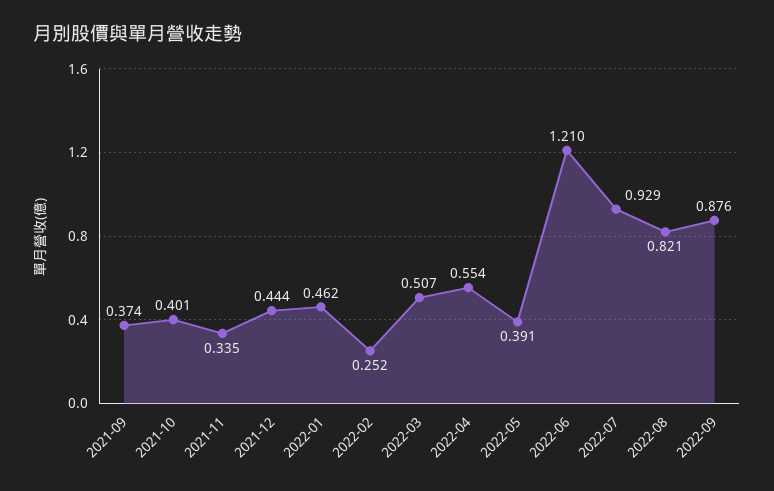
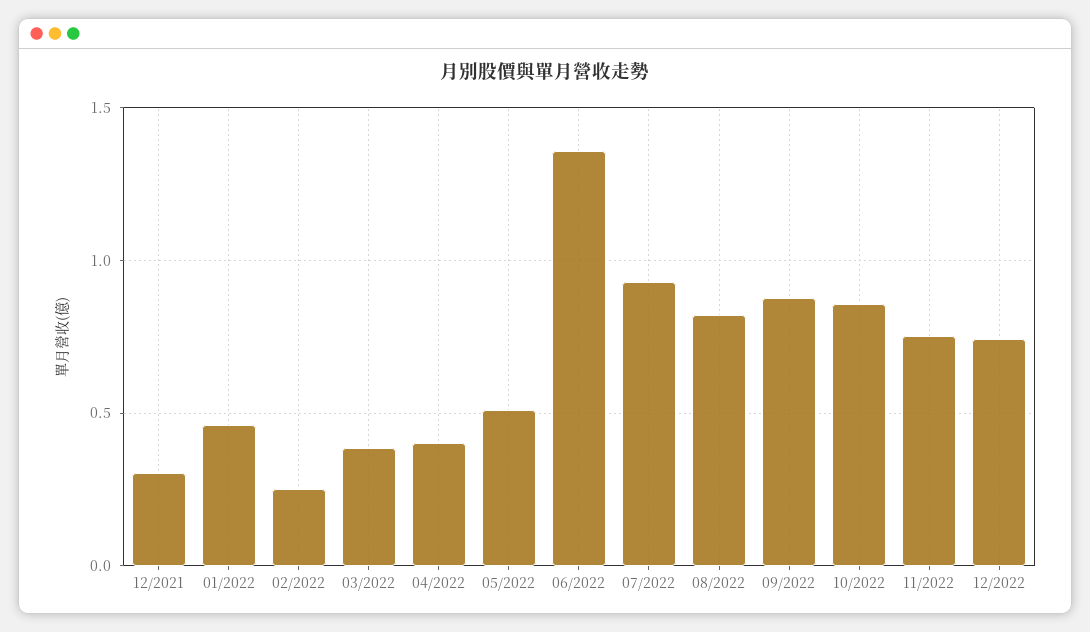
2021-09: 0.374 -> none
2021-10: 0.401 -> none
2021-11: 0.335 -> none
2021-12: 0.444 -> 0.3
2022-03: 0.507 -> 0.4
2022-04: 0.554 -> 0.4
2022-05: 0.391 -> 0.5
2022-06: 1.21 -> 1.35
10/2022: none -> 0.85
11/2022: none -> 0.75
12/2022: none -> 0.75

